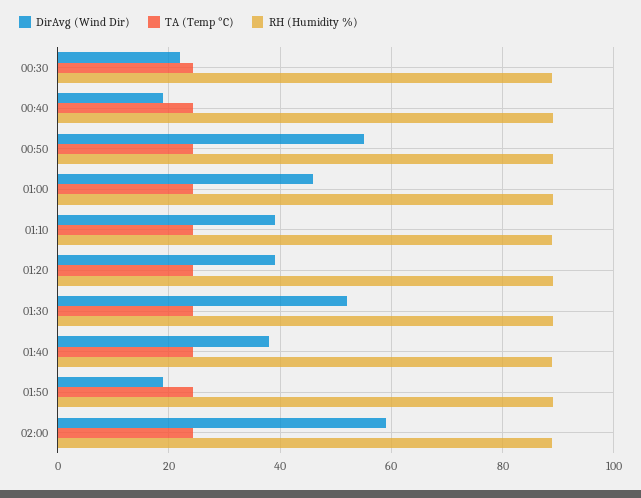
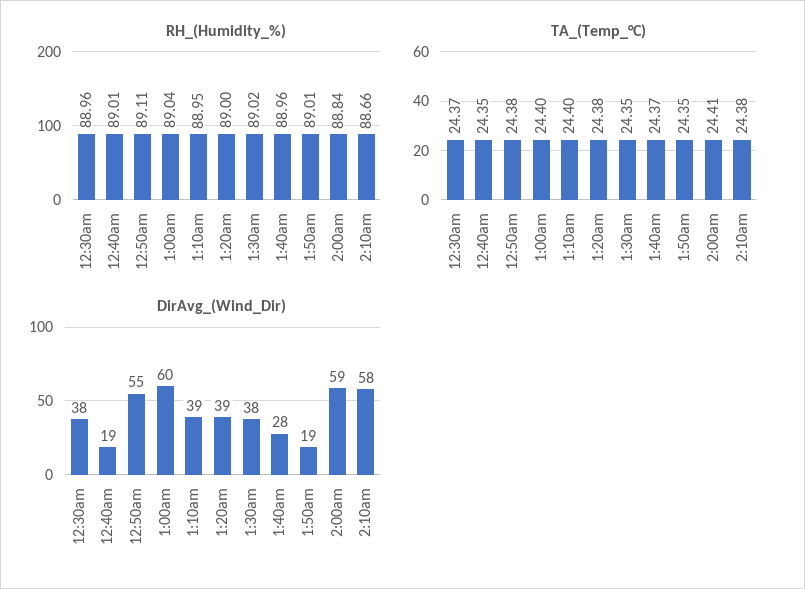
DirAvg (Wind Dir), 00:30: 22 -> 38
DirAvg (Wind Dir), 01:00: 46 -> 60
DirAvg (Wind Dir), 01:30: 52 -> 38
DirAvg (Wind Dir), 01:40: 38 -> 28
RH (Humidity %), 2:10am: none -> 88.66
TA (Temp °C), 2:10am: none -> 24.38
DirAvg (Wind Dir), 2:10am: none -> 58

